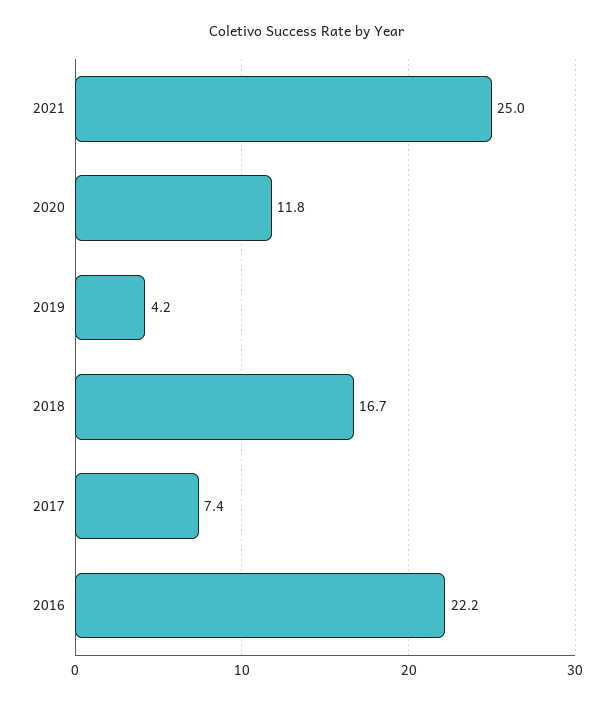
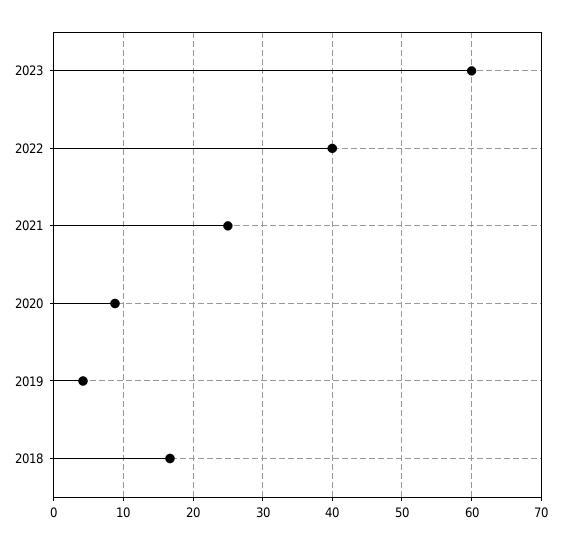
2020: 11.8 -> 9
2017: 7.4 -> none
2016: 22.2 -> none
2023: none -> 60
2022: none -> 40

